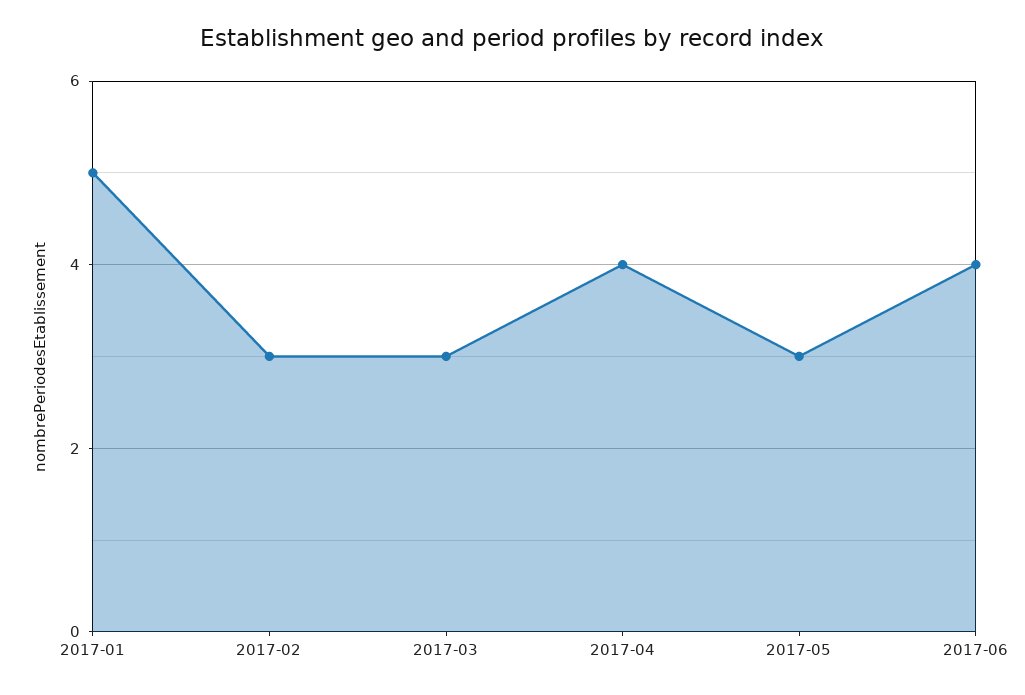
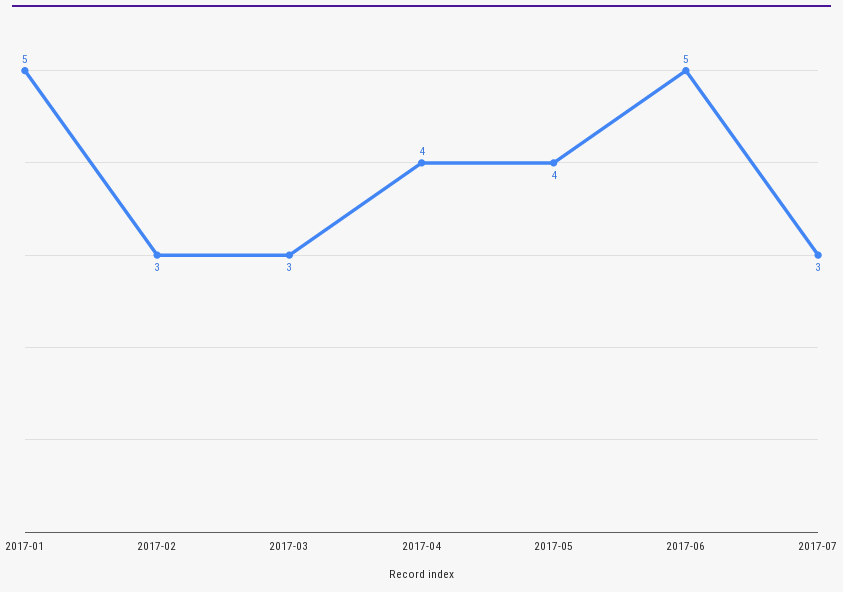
2017-05: 3 -> 4
2017-06: 4 -> 5
2017-07: none -> 3

